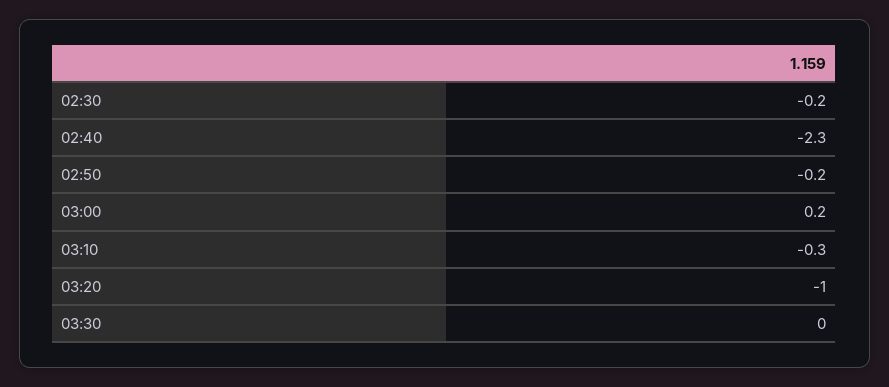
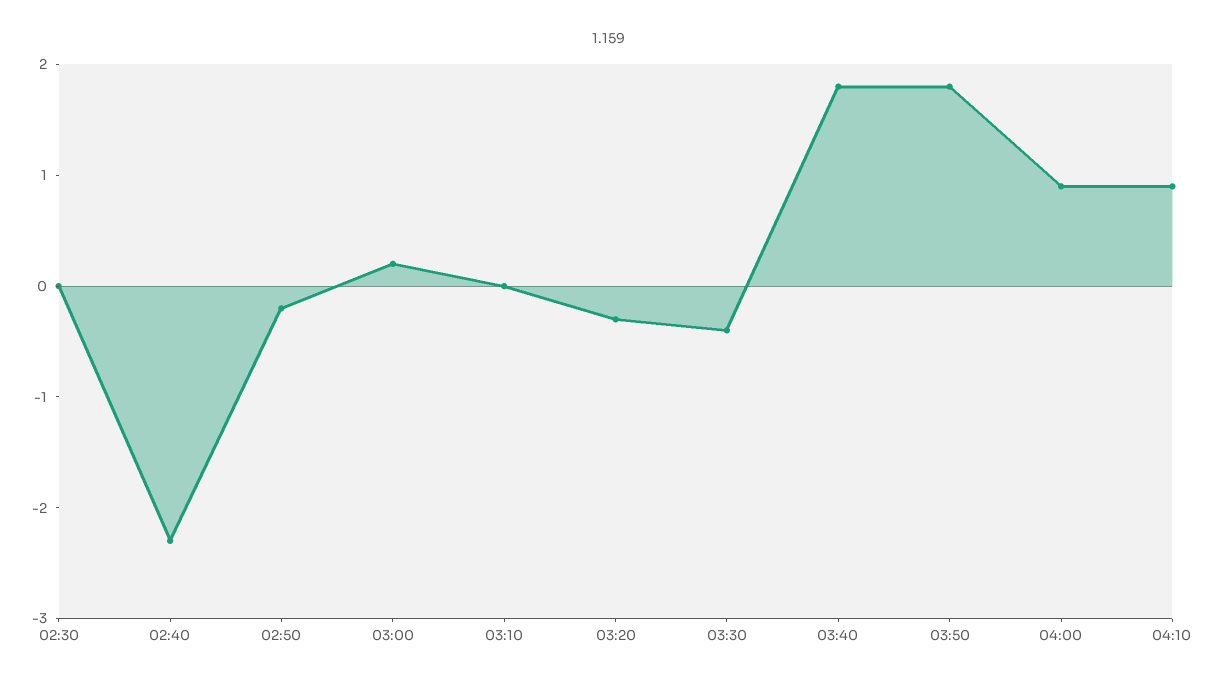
02:30: -0.2 -> 0
03:10: -0.3 -> 0
03:20: -1 -> -0.3
03:30: 0 -> -0.4
03:40: none -> 1.8
03:50: none -> 1.8
04:00: none -> 0.9
04:10: none -> 0.9

